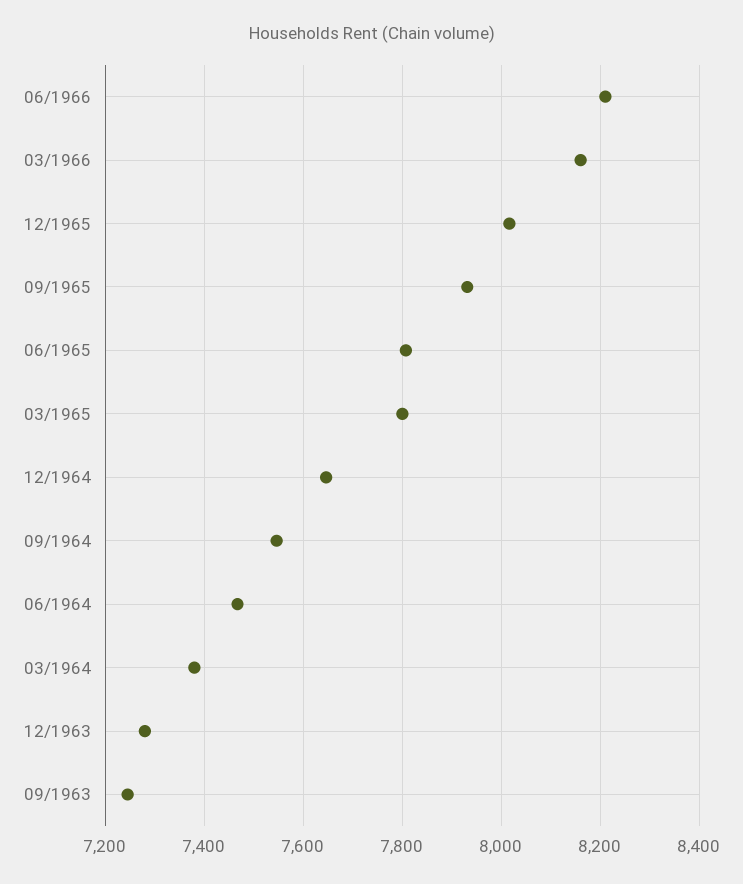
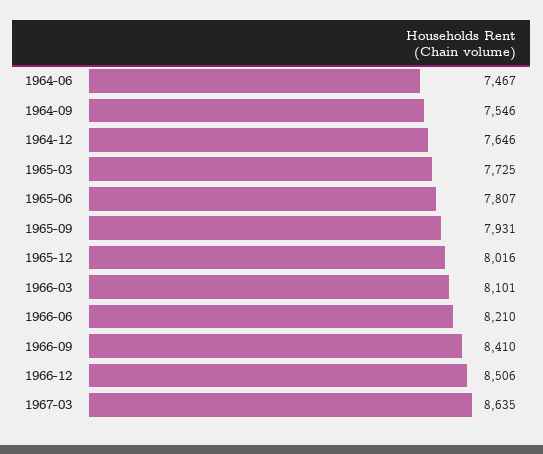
03/1966: 8160 -> 8101
03/1965: 7800 -> 7725
03/1964: 7380 -> none
12/1963: 7280 -> none
09/1963: 7240 -> none
1966-09: none -> 8410
1966-12: none -> 8506
1967-03: none -> 8635

